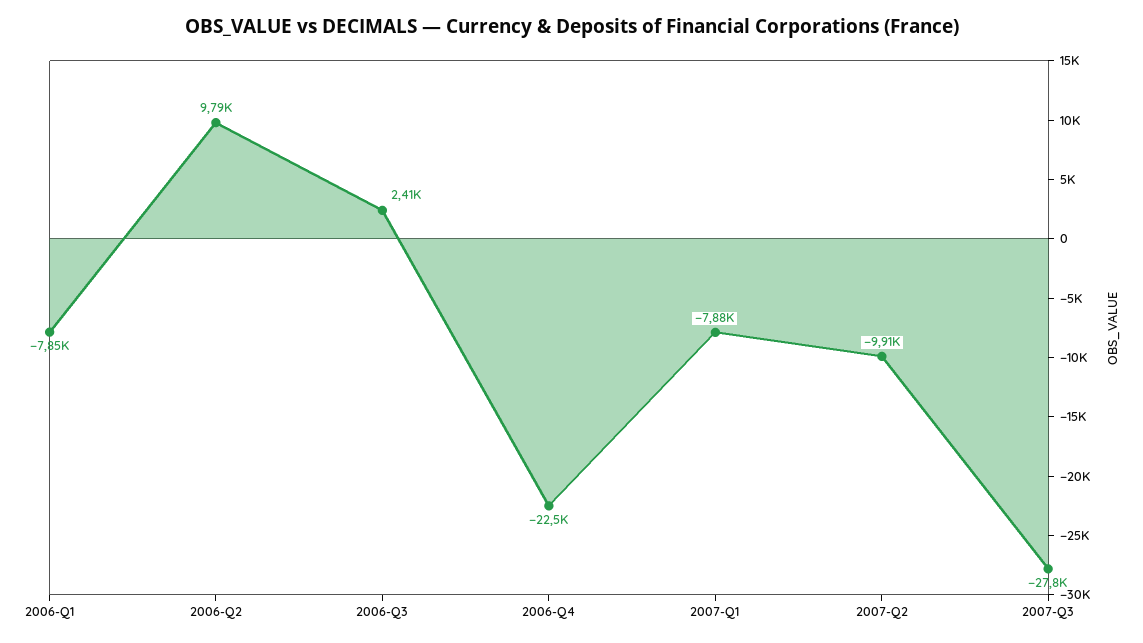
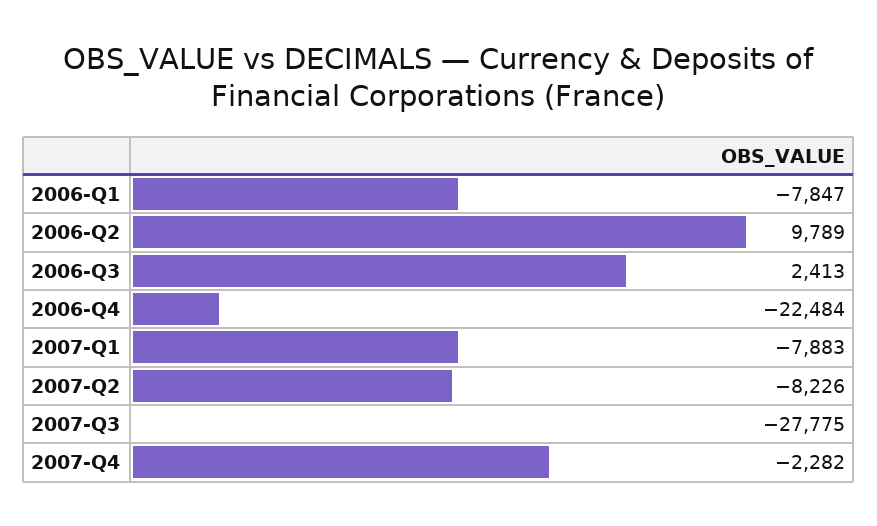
2007-Q2: -9910 -> -8226
2007-Q4: none -> -2282

